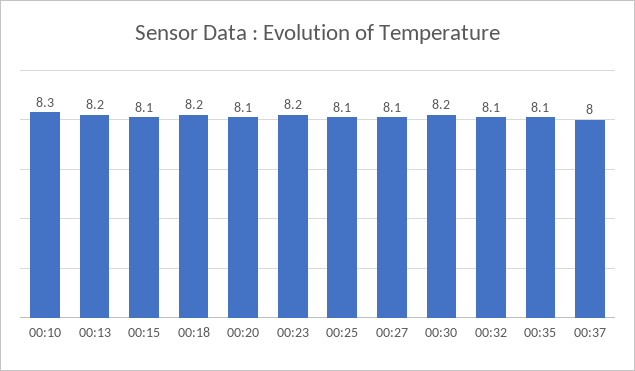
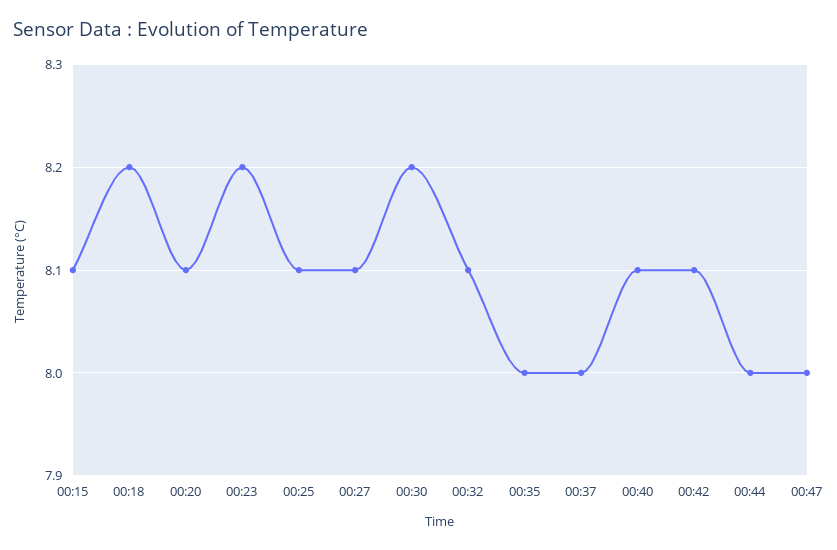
00:10: 8.3 -> none
00:13: 8.2 -> none
00:35: 8.1 -> 8
00:40: none -> 8.1
00:42: none -> 8.1
00:44: none -> 8
00:47: none -> 8

